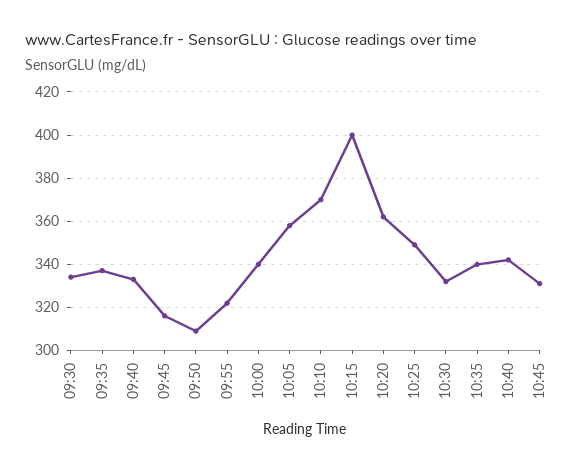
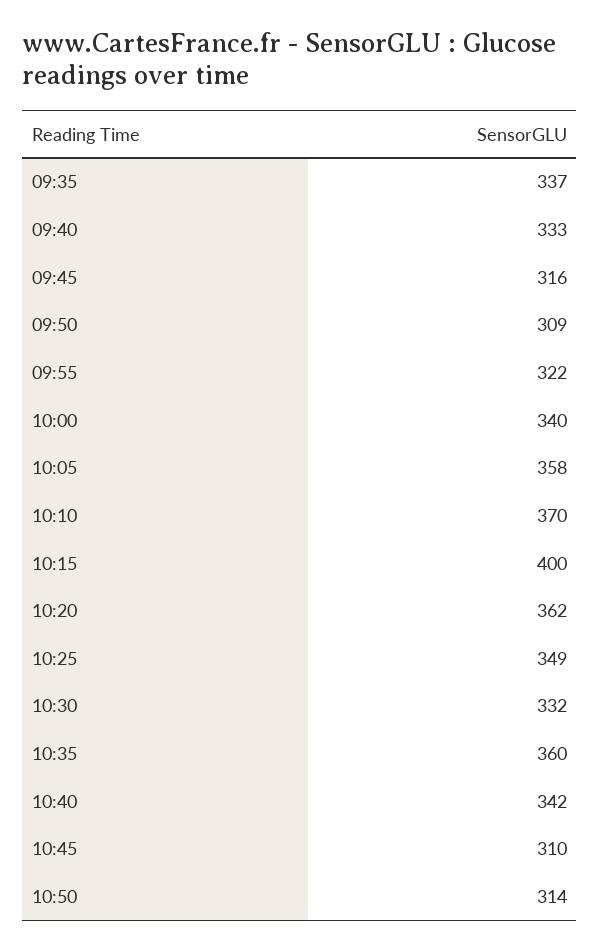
09:30: 335 -> none
10:35: 340 -> 360
10:45: 330 -> 310
10:50: none -> 314

